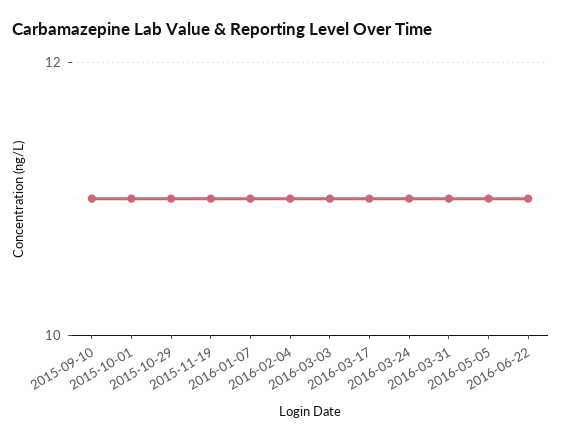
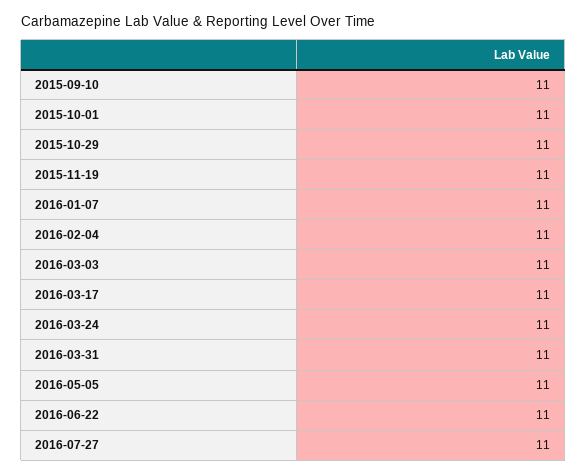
2016-07-27: none -> 11

